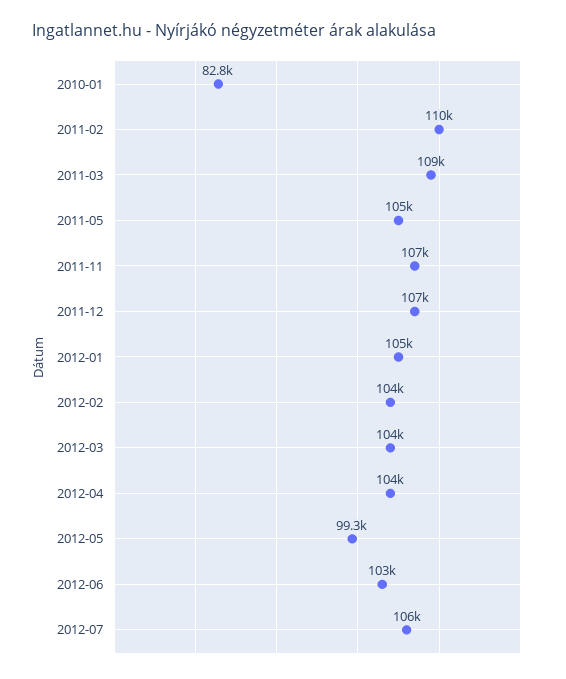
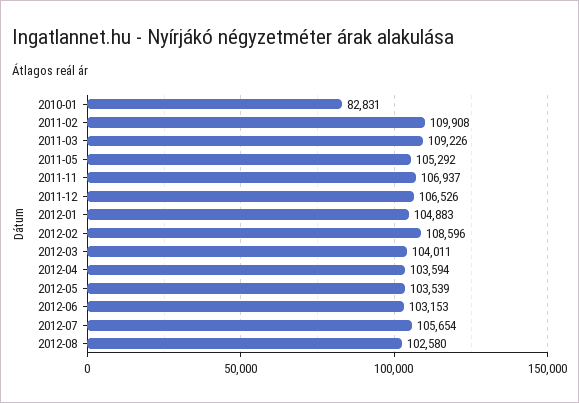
2012-02: 104000 -> 108596
2012-05: 99300 -> 103539
2012-08: none -> 102580

